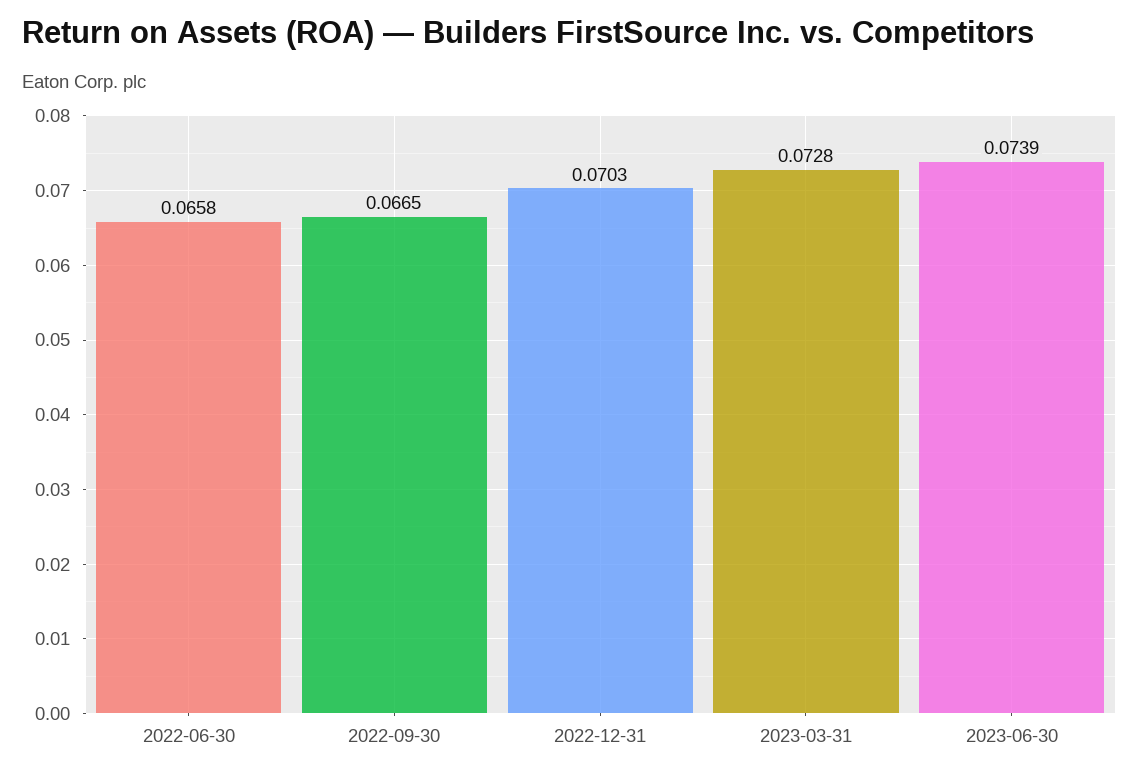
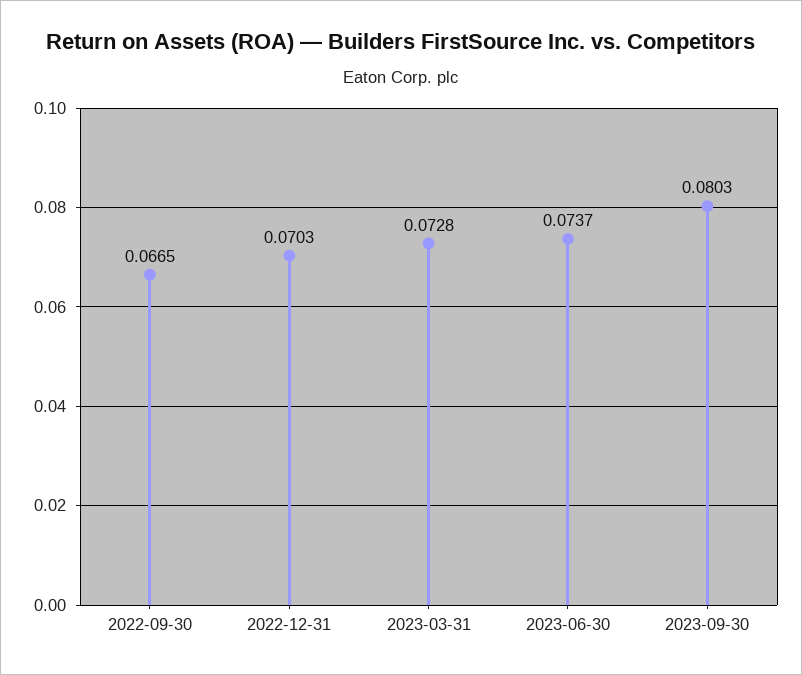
2022-06-30: 0.0658 -> none
2023-06-30: 0.0739 -> 0.0737
2023-09-30: none -> 0.0803

